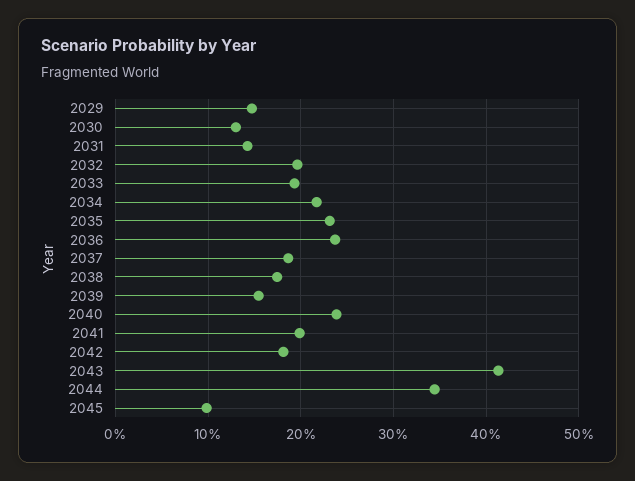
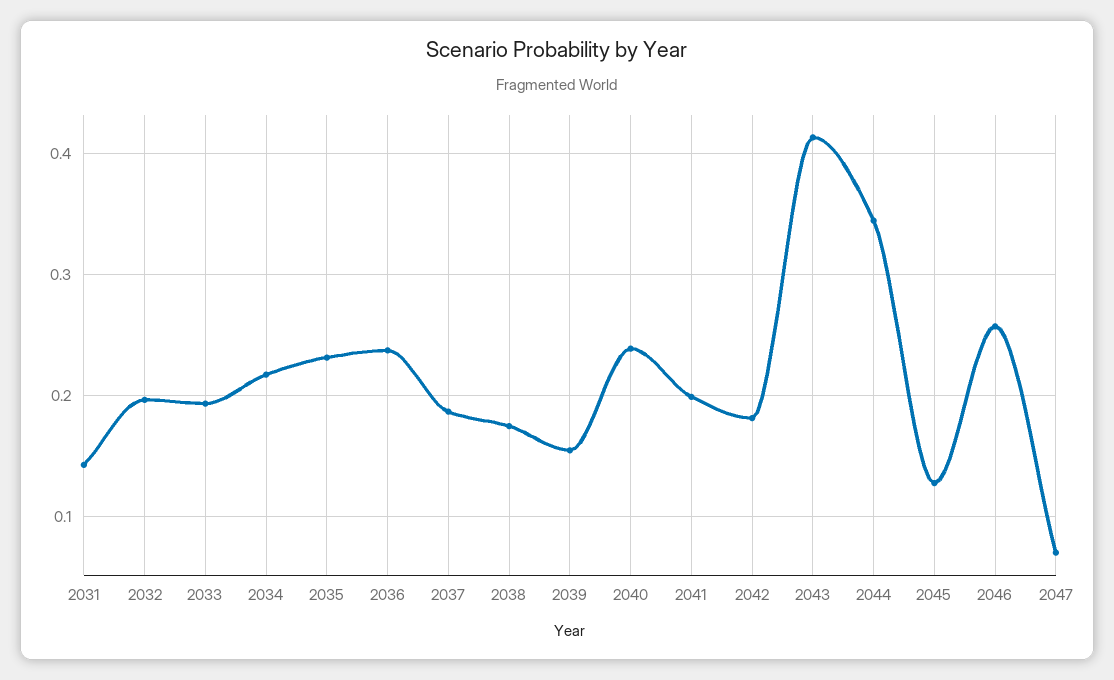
2029: 0.15 -> none
2030: 0.13 -> none
2045: 0.1 -> 0.13
2046: none -> 0.26
2047: none -> 0.07

